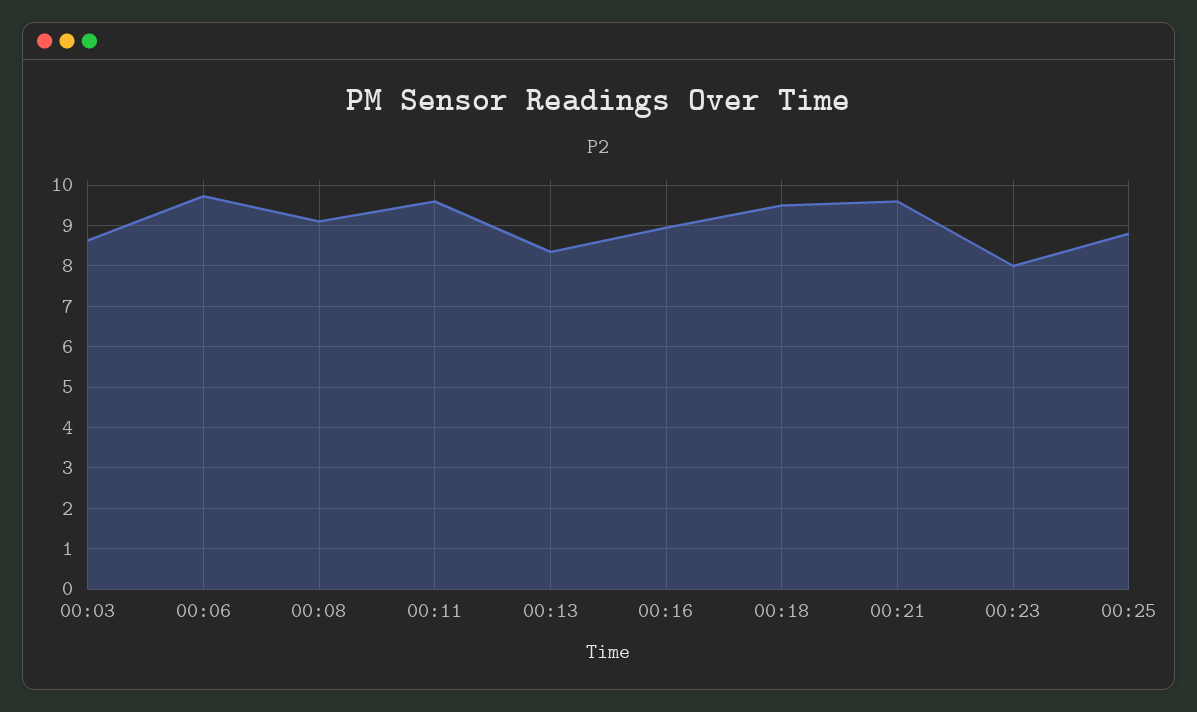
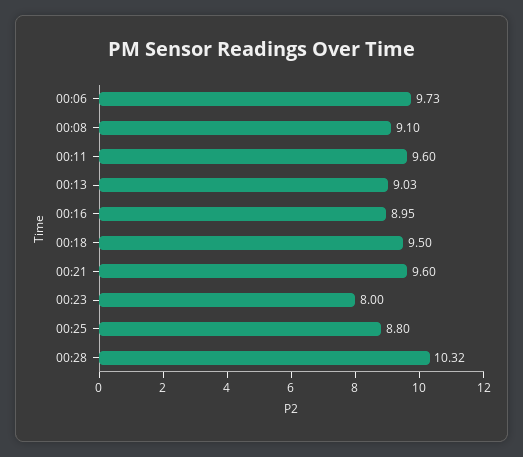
00:03: 8.6 -> none
00:13: 8.4 -> 9.03
00:28: none -> 10.32

